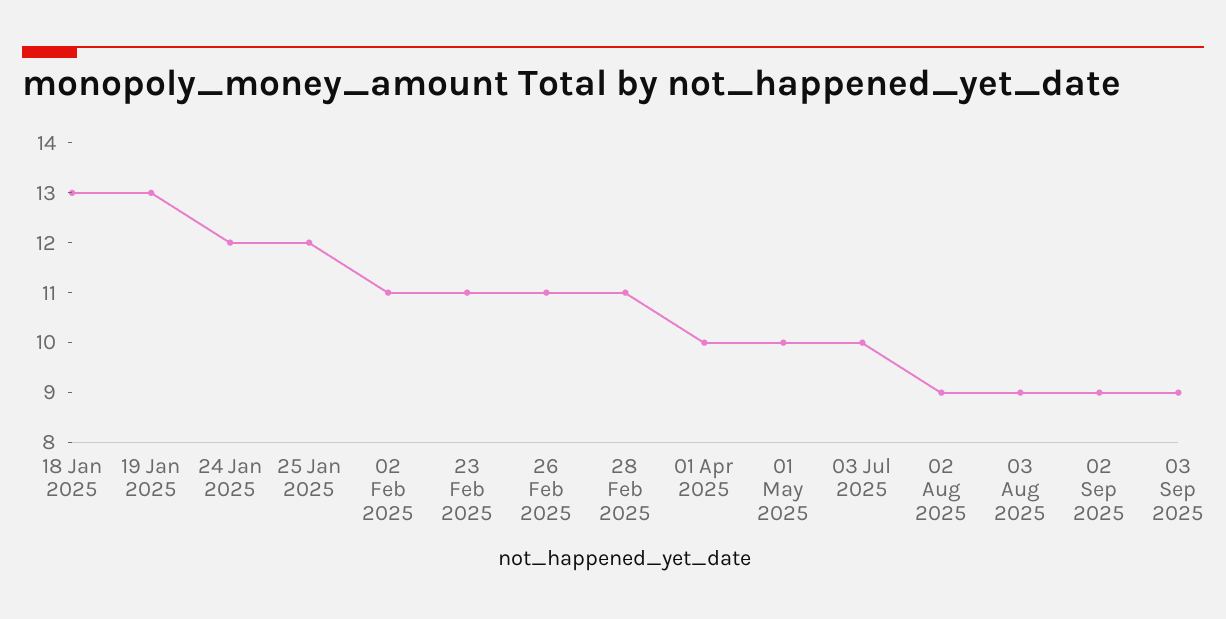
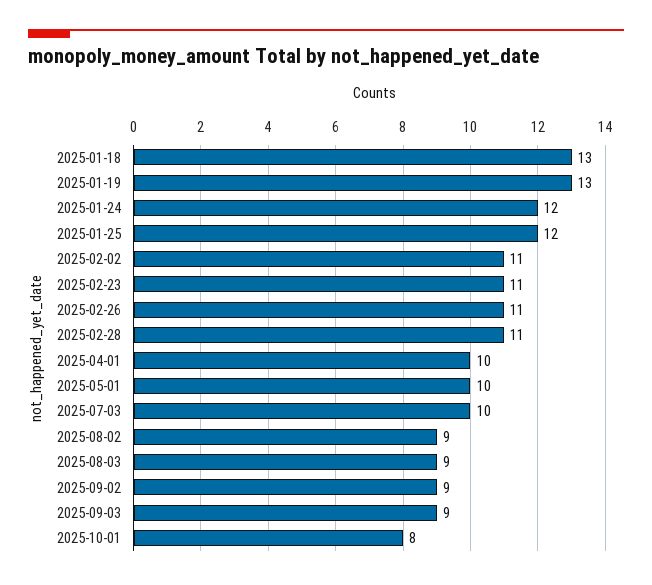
2025-10-01: none -> 8

